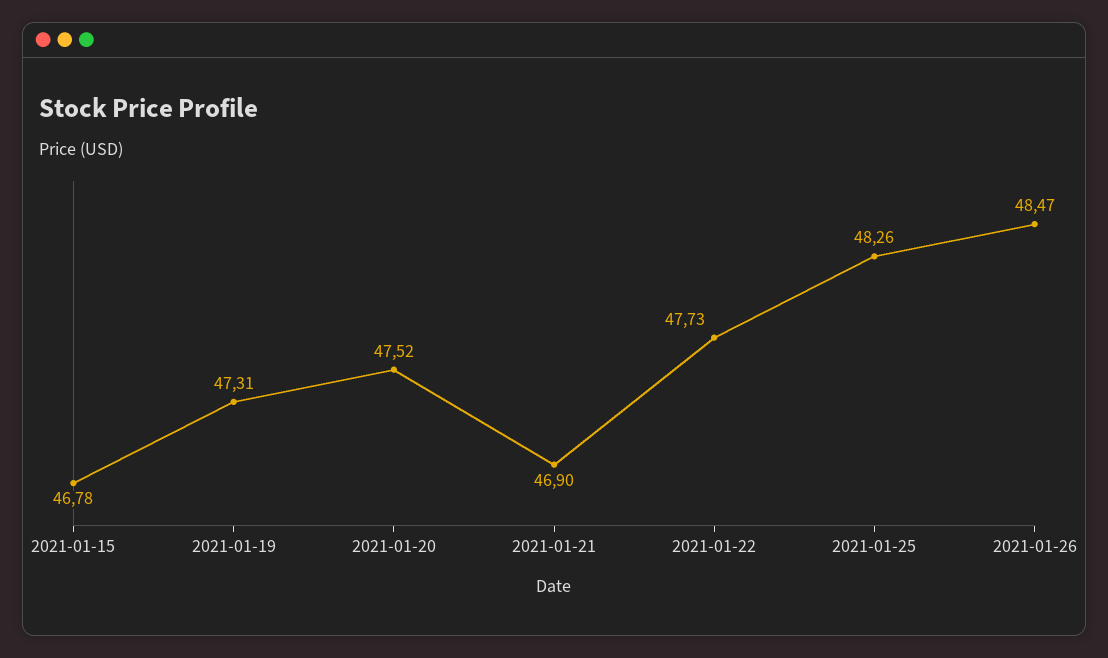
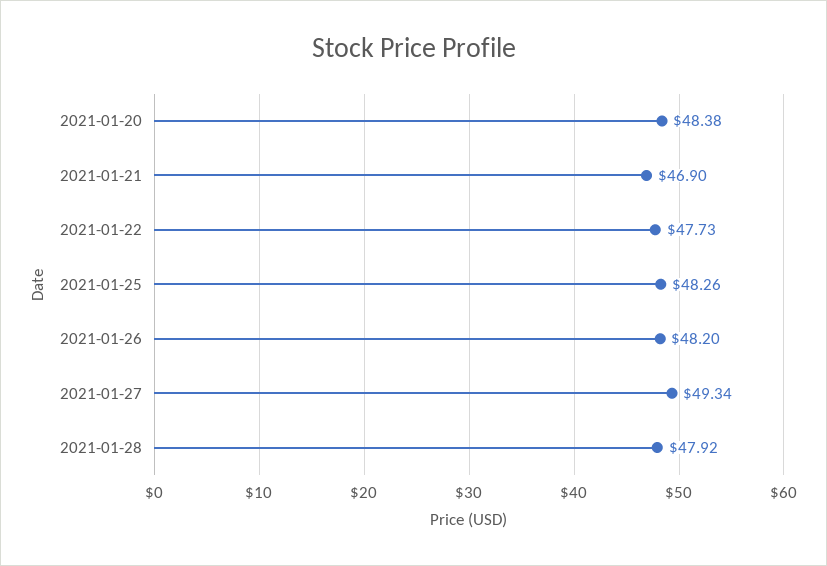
2021-01-15: 46.78 -> none
2021-01-19: 47.31 -> none
2021-01-20: 47.52 -> 48.38
2021-01-26: 48.47 -> 48.2
2021-01-27: none -> 49.34
2021-01-28: none -> 47.92

